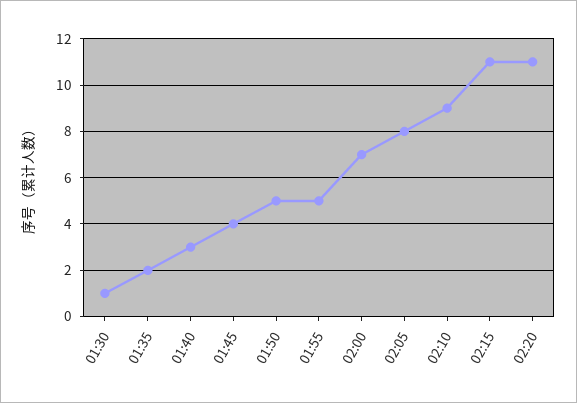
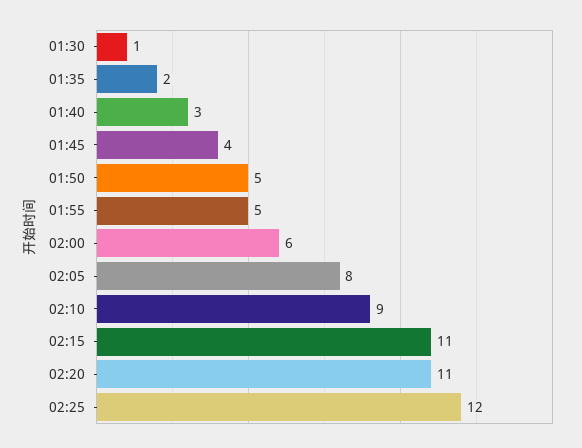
02:00: 7 -> 6
02:25: none -> 12

